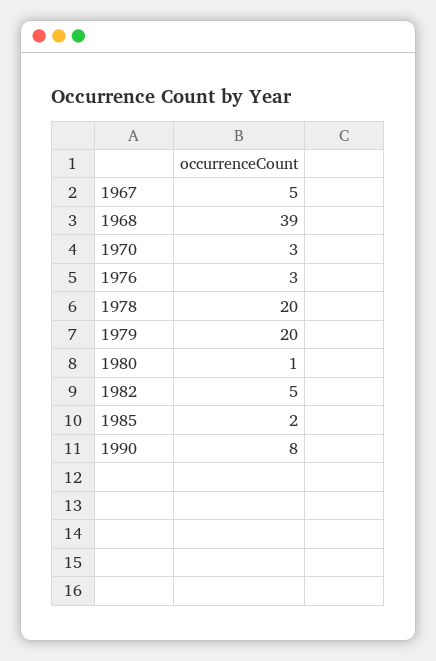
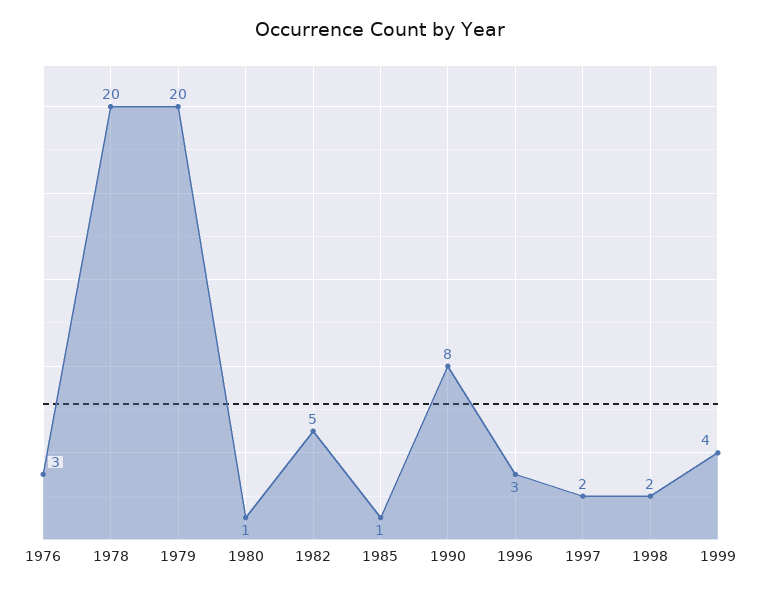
1967: 5 -> none
1968: 39 -> none
1970: 3 -> none
1985: 2 -> 1
1996: none -> 3
1997: none -> 2
1998: none -> 2
1999: none -> 4

